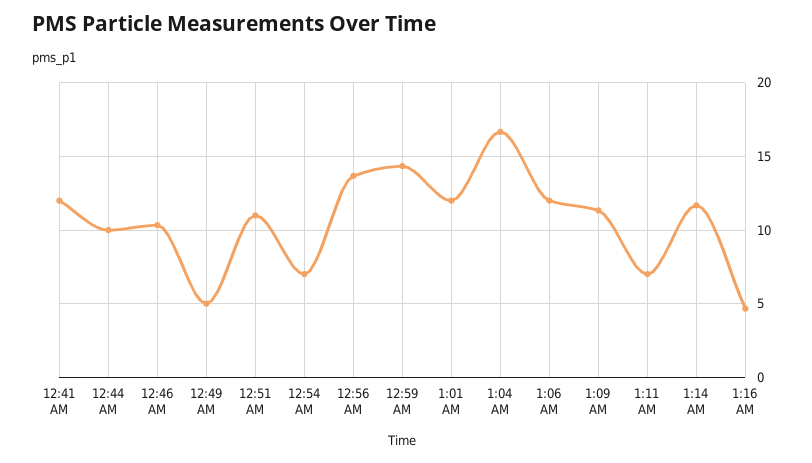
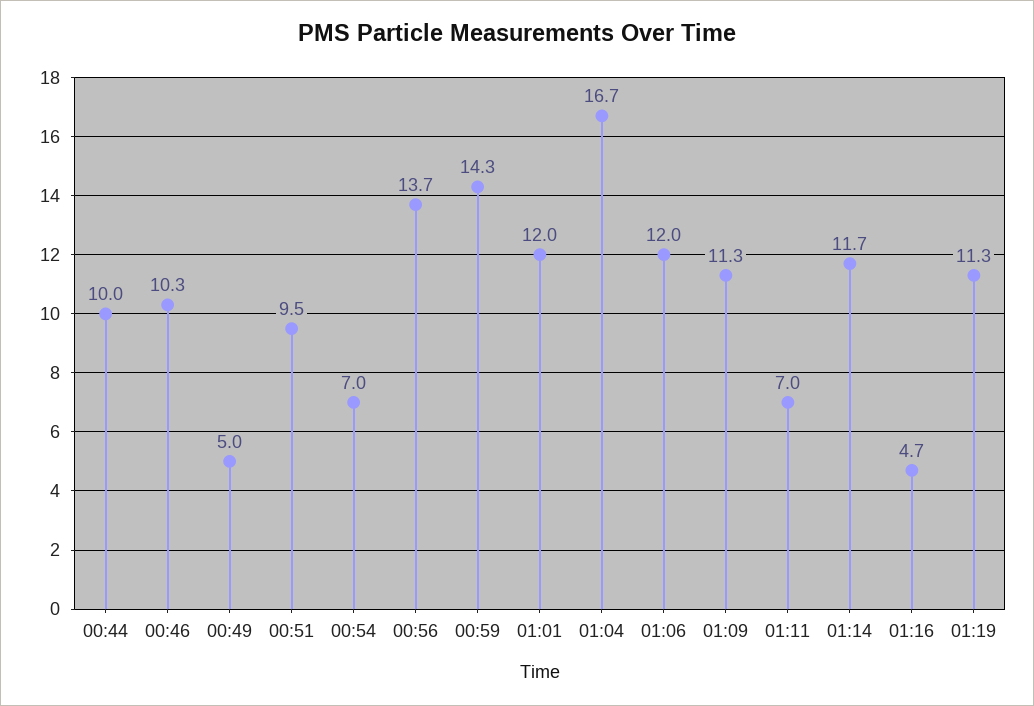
12:41 AM: 12 -> none
12:51 AM: 11 -> 9.5
01:19: none -> 11.3

